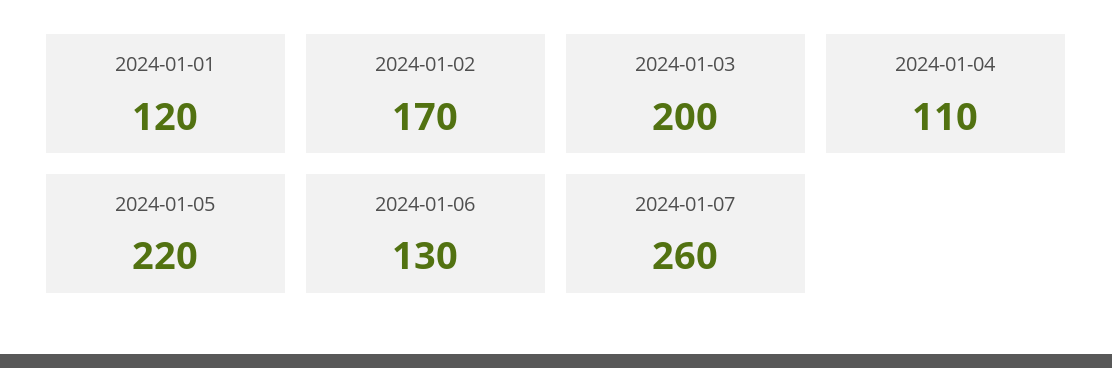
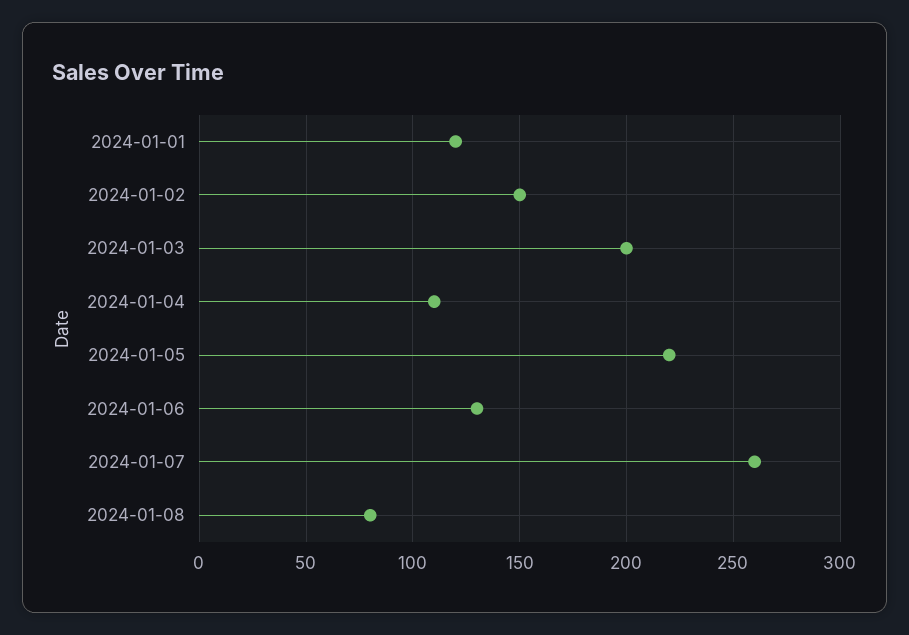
2024-01-02: 170 -> 150
2024-01-08: none -> 80

